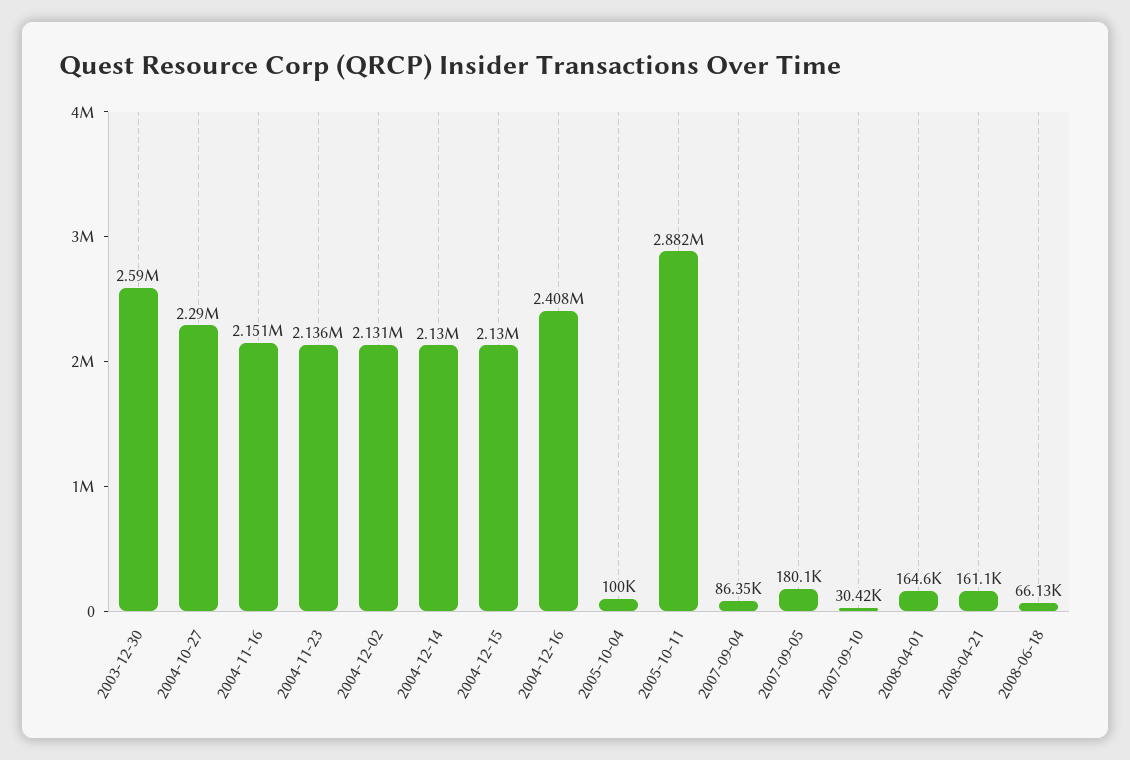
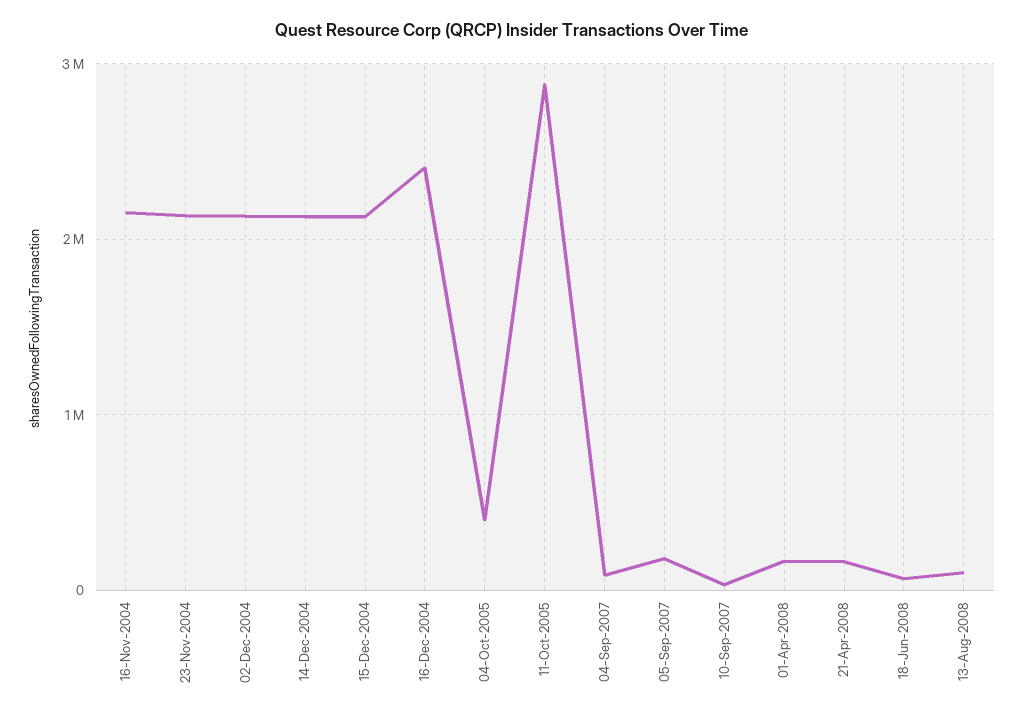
2003-12-30: 2590000 -> none
2004-10-27: 2290000 -> none
2005-10-04: 100000 -> 400000
13-Aug-2008: none -> 100000

